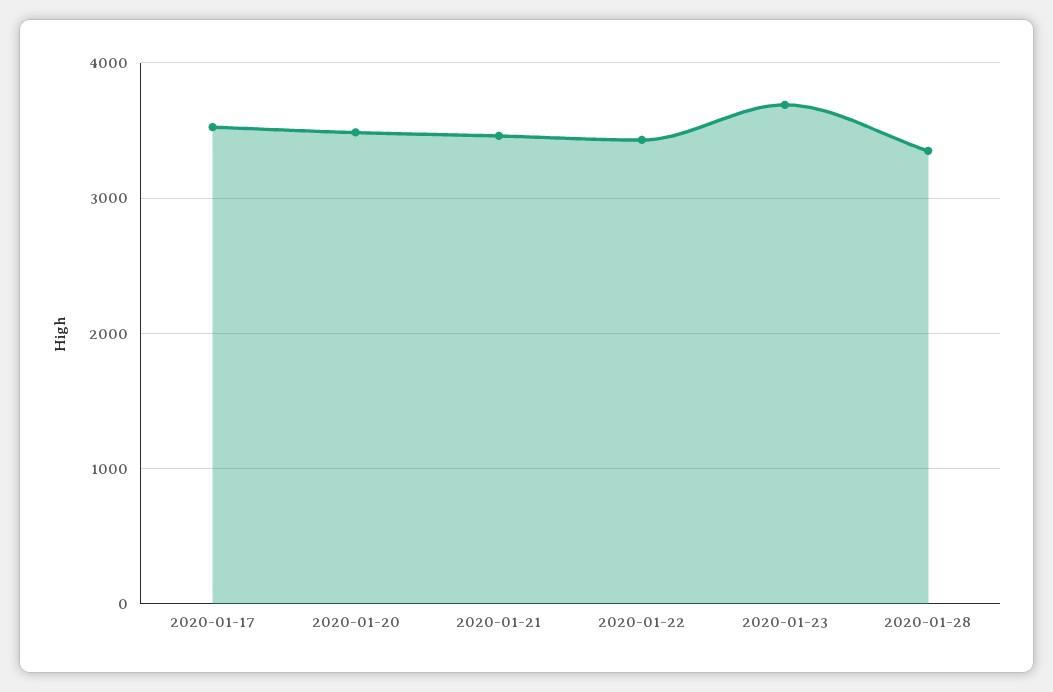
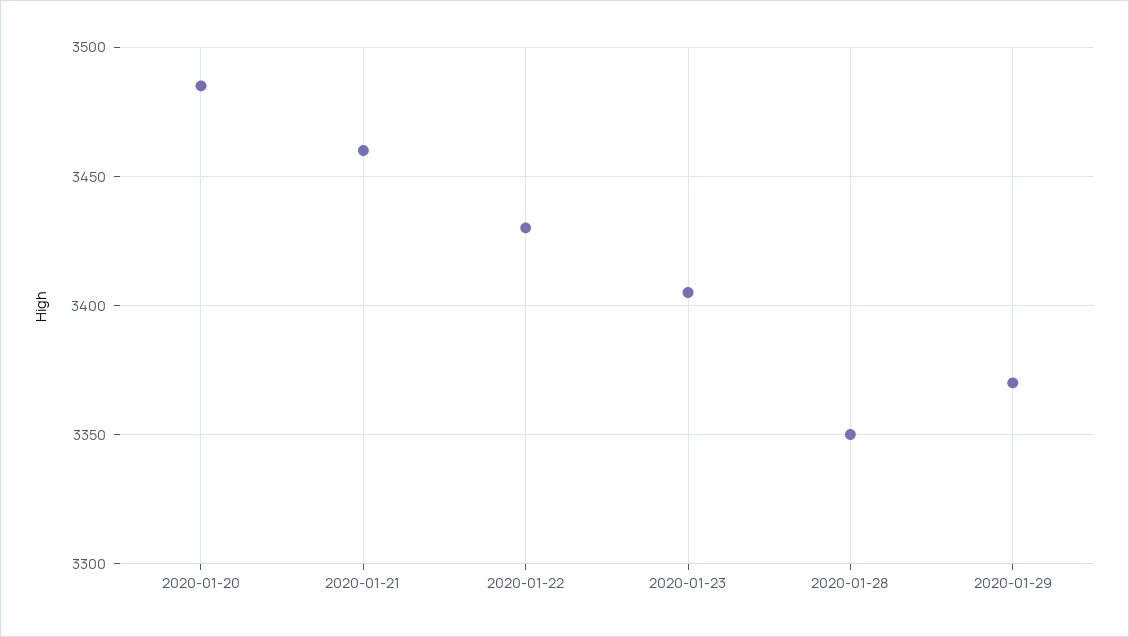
2020-01-17: 3500 -> none
2020-01-23: 3700 -> 3405
2020-01-29: none -> 3370

